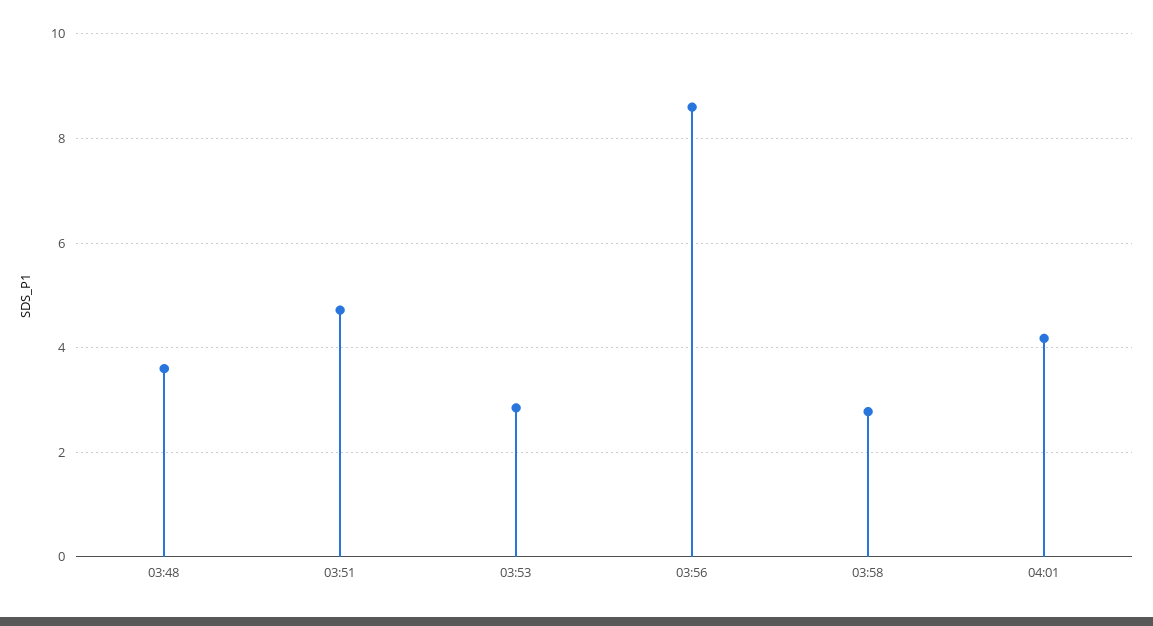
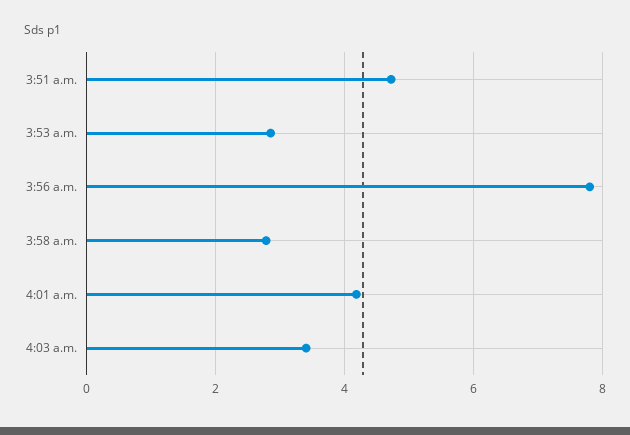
03:48: 3.6 -> none
03:56: 8.6 -> 7.8
4:03 a.m.: none -> 3.4

